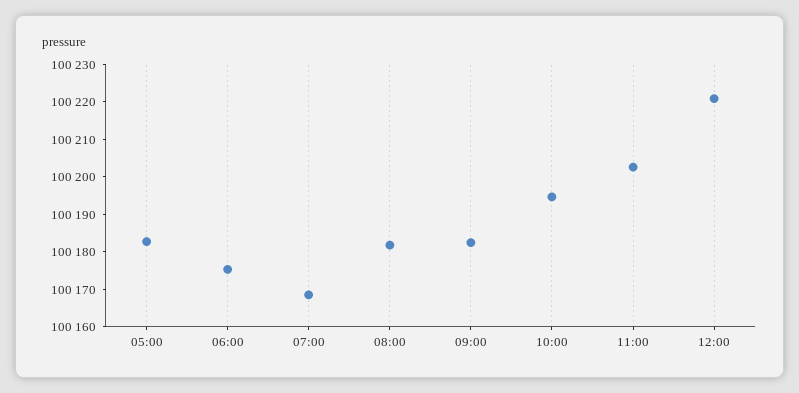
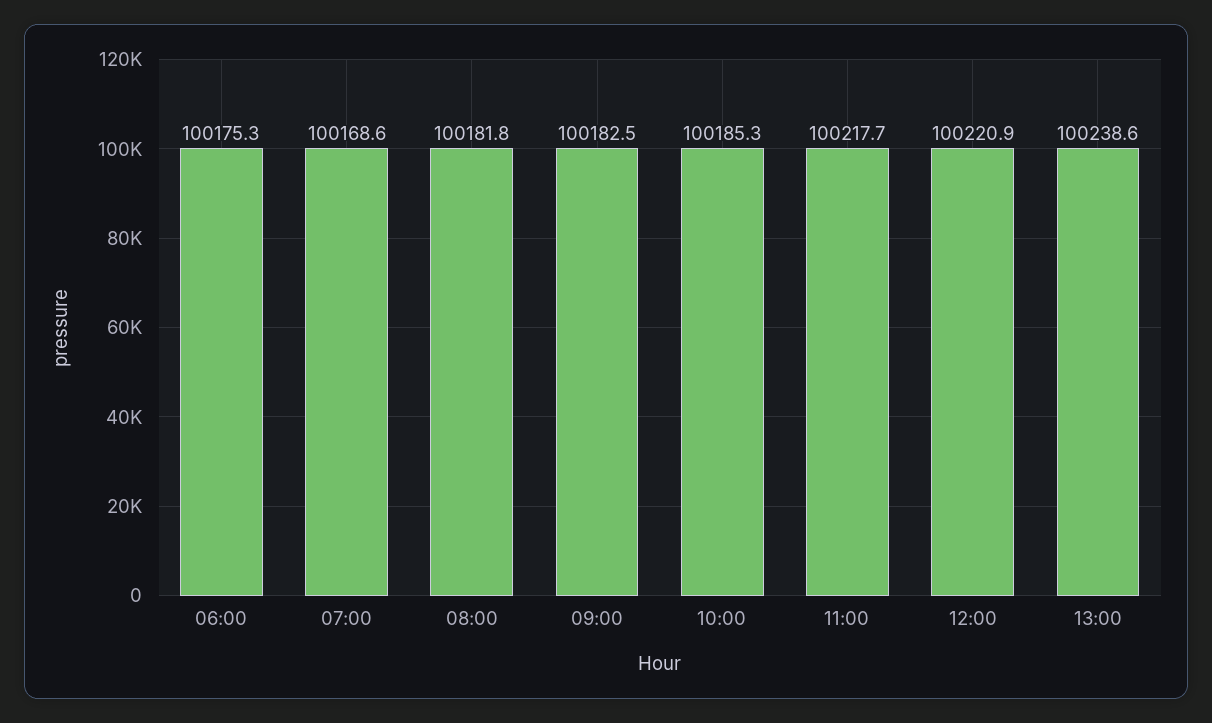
05:00: 100182.5 -> none
10:00: 100195 -> 100185.3
11:00: 100202.5 -> 100217.7
13:00: none -> 100238.6

